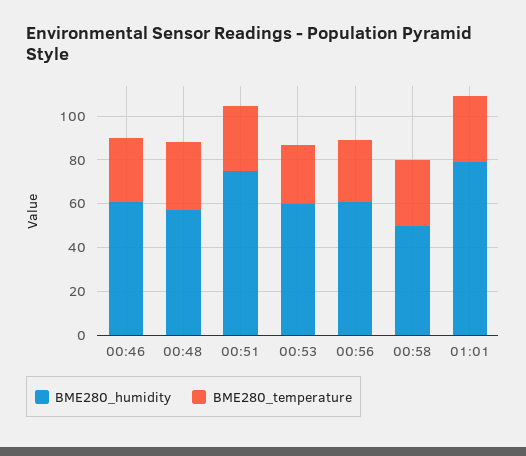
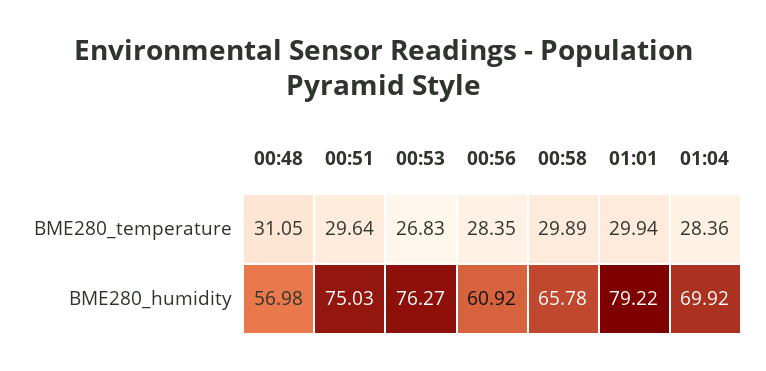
BME280_humidity, 00:46: 60 -> none
BME280_temperature, 00:46: 30 -> none
BME280_humidity, 00:53: 60 -> 76.27
BME280_humidity, 00:58: 50 -> 65.78
BME280_temperature, 01:04: none -> 28.36
BME280_humidity, 01:04: none -> 69.92

